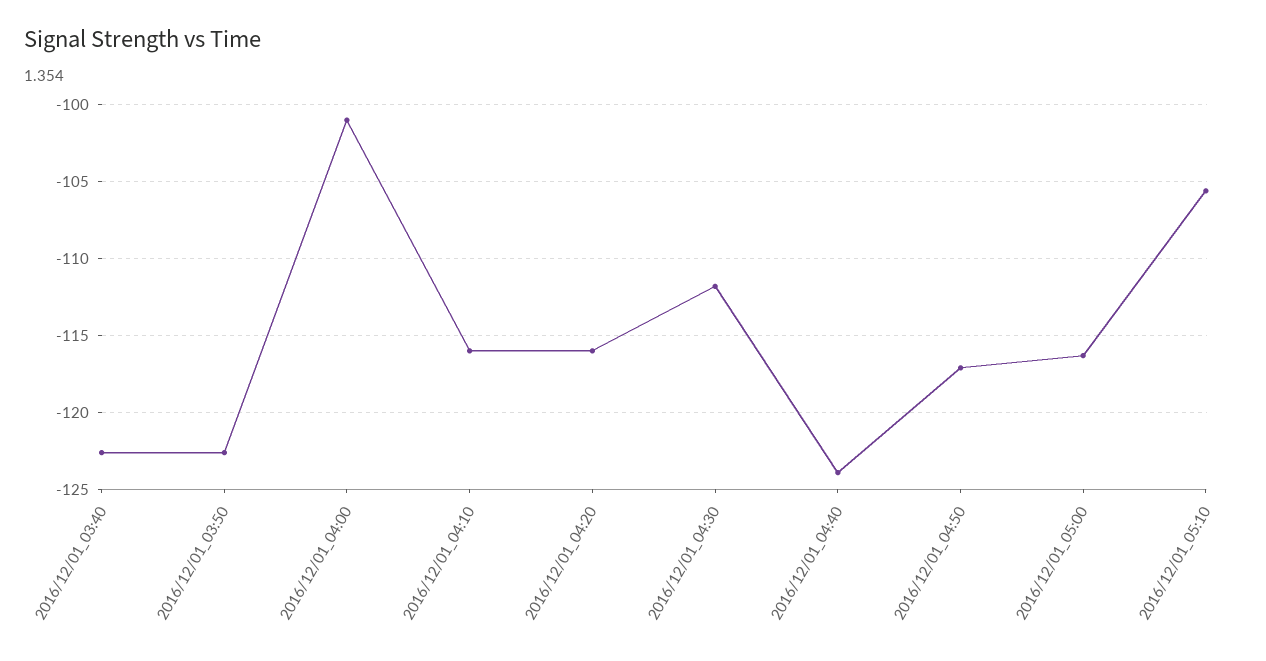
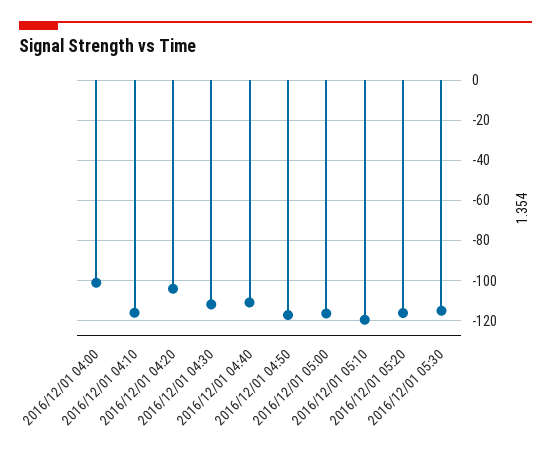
2016/12/01_03:40: -122.5 -> none
2016/12/01_03:50: -122.5 -> none
2016/12/01_04:20: -116 -> -105
2016/12/01_04:40: -124 -> -110
2016/12/01_05:10: -105.5 -> -120
2016/12/01 05:20: none -> -115
2016/12/01 05:30: none -> -115

